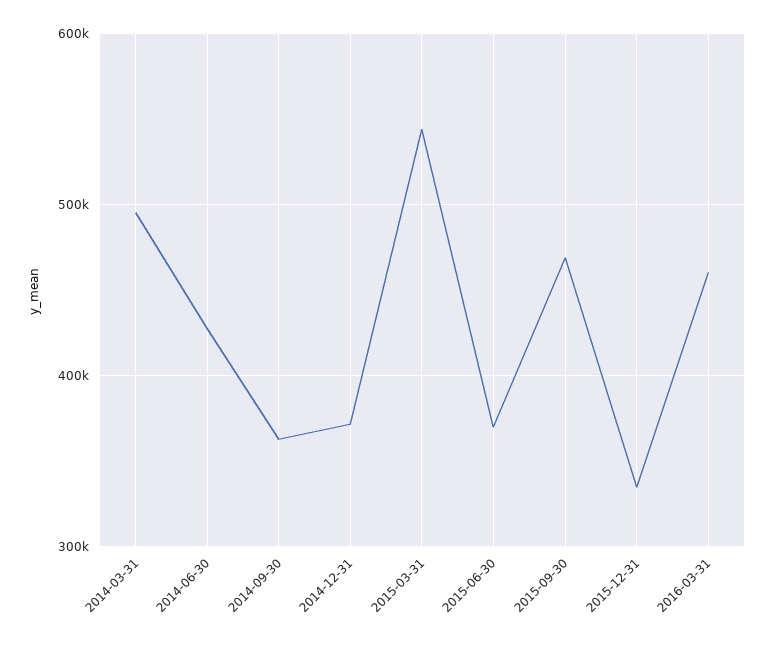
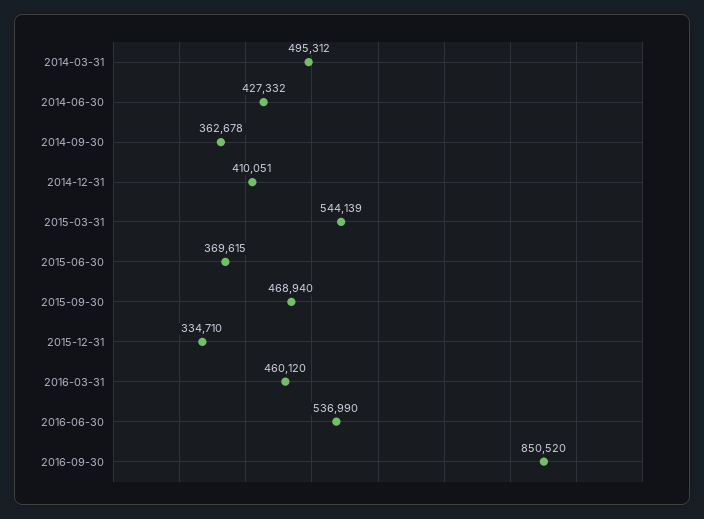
2014-12-31: 370000 -> 410051
2016-06-30: none -> 536990
2016-09-30: none -> 850520

